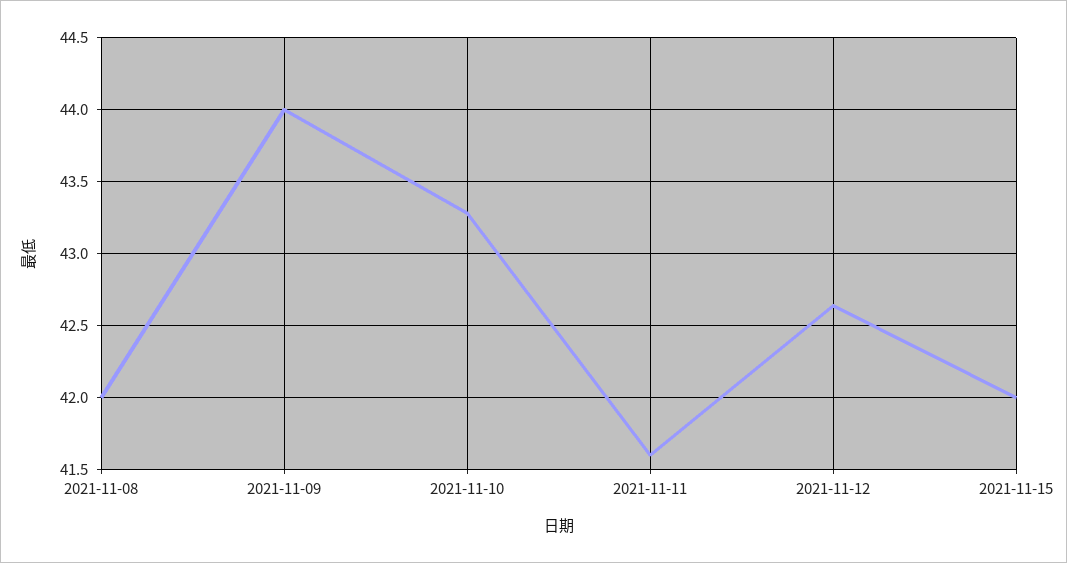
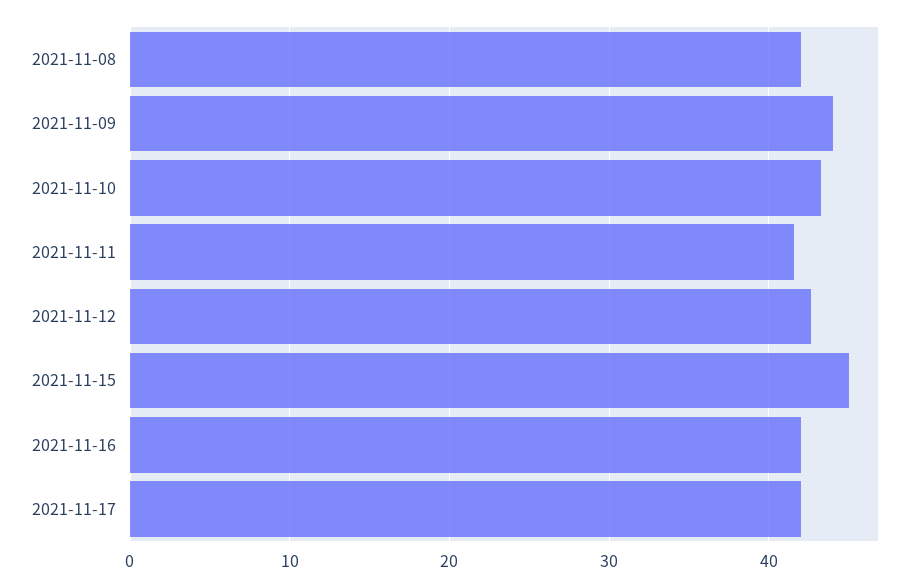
2021-11-15: 42 -> 45
2021-11-16: none -> 42
2021-11-17: none -> 42

